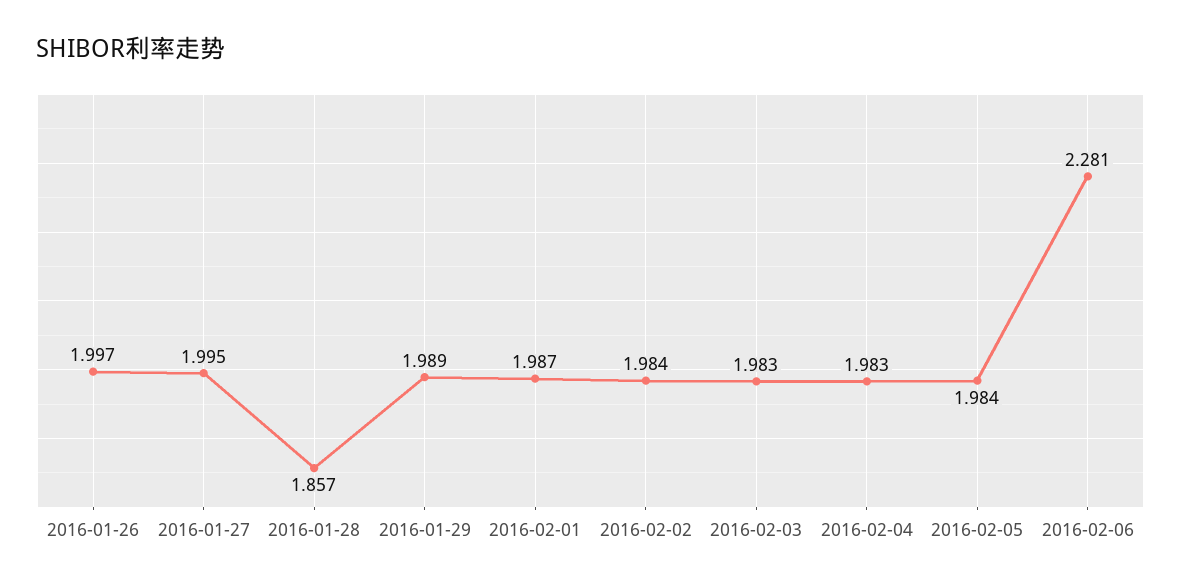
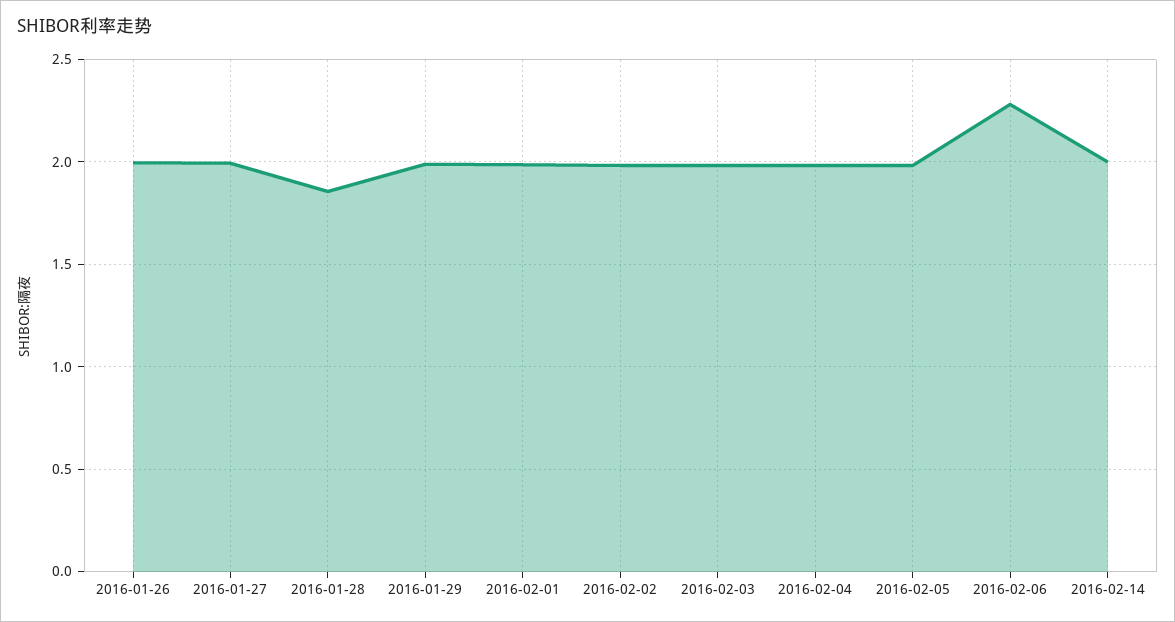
2016-02-14: none -> 2

